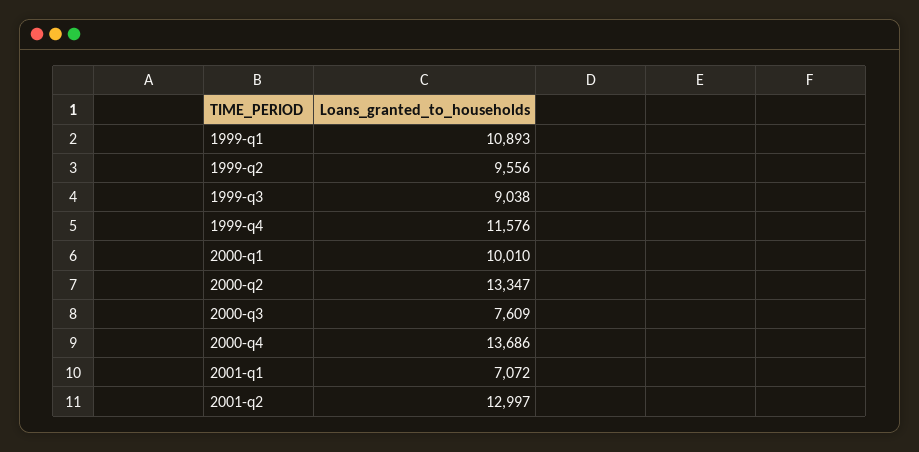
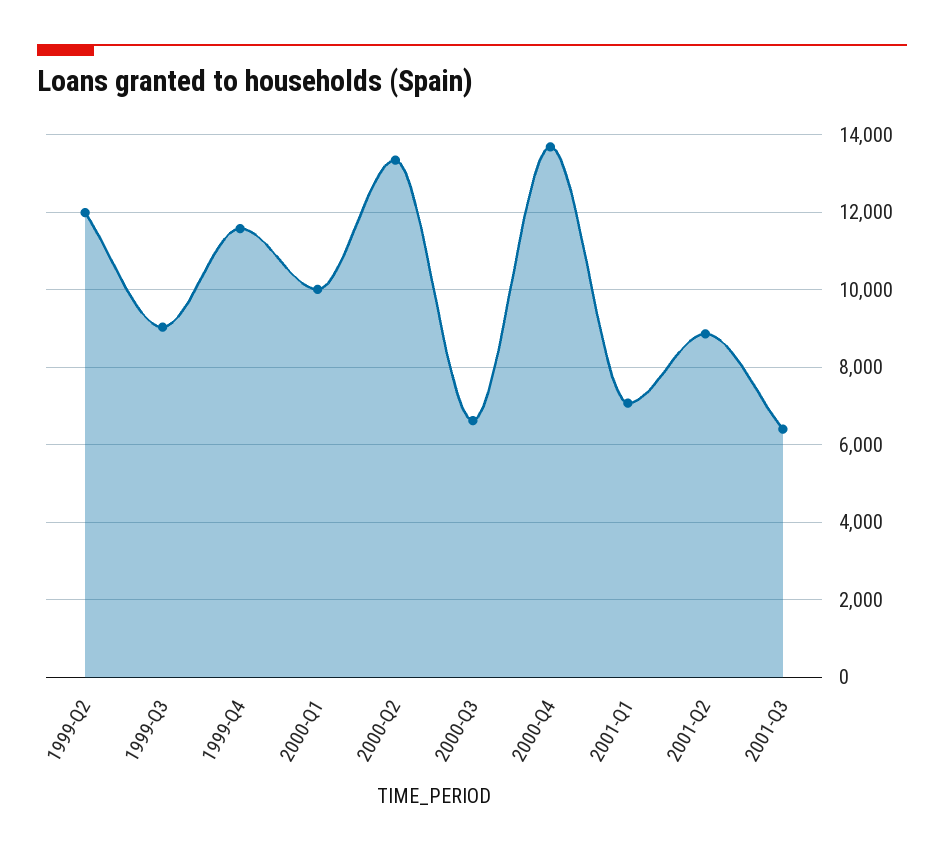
1999-q1: 10893 -> none
1999-q2: 9556 -> 12000
2000-q3: 7609 -> 6600
2001-q2: 12997 -> 8800
2001-Q3: none -> 6400

